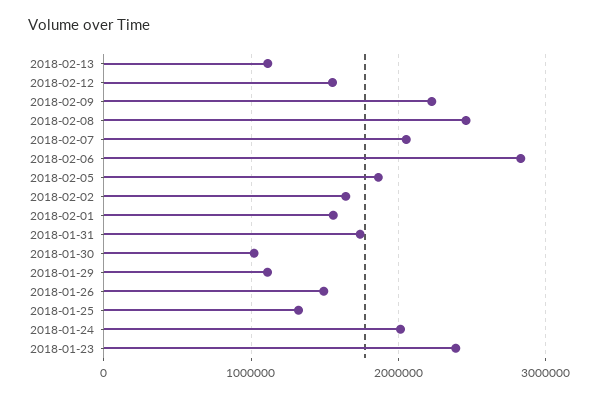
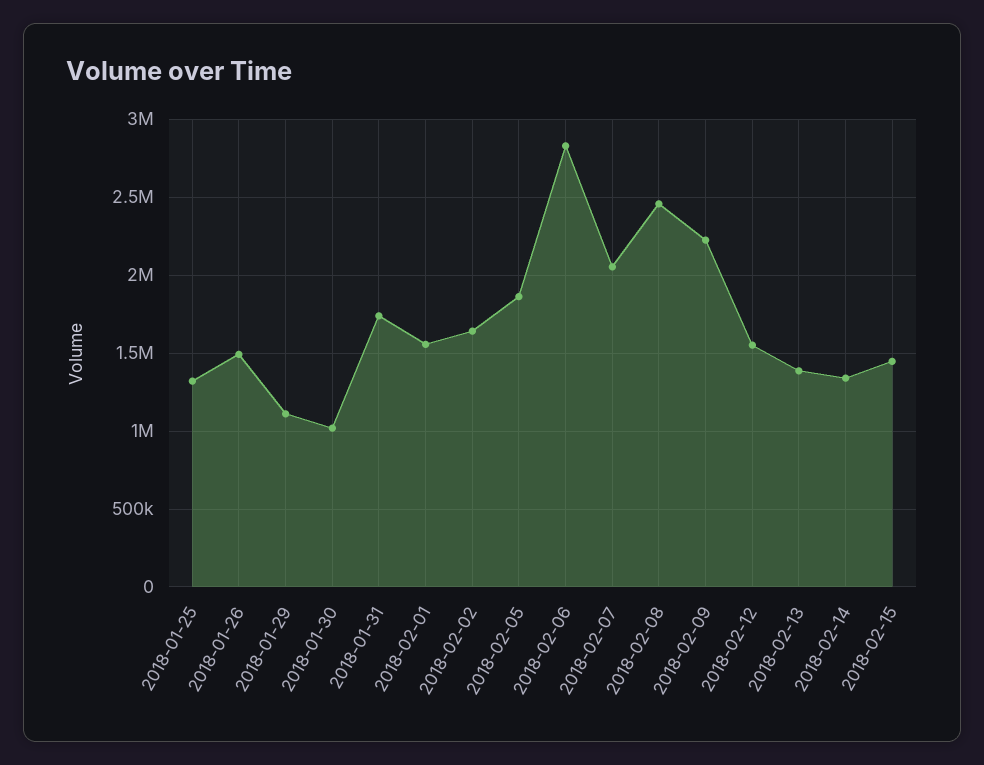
2018-02-13: 1100000 -> 1400000
2018-01-24: 2000000 -> none
2018-01-23: 2400000 -> none
2018-02-14: none -> 1350000
2018-02-15: none -> 1450000

